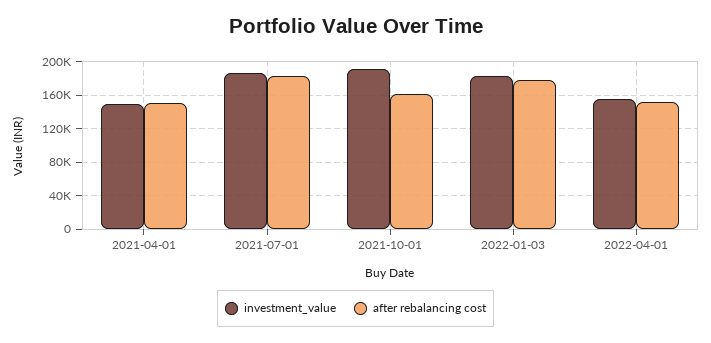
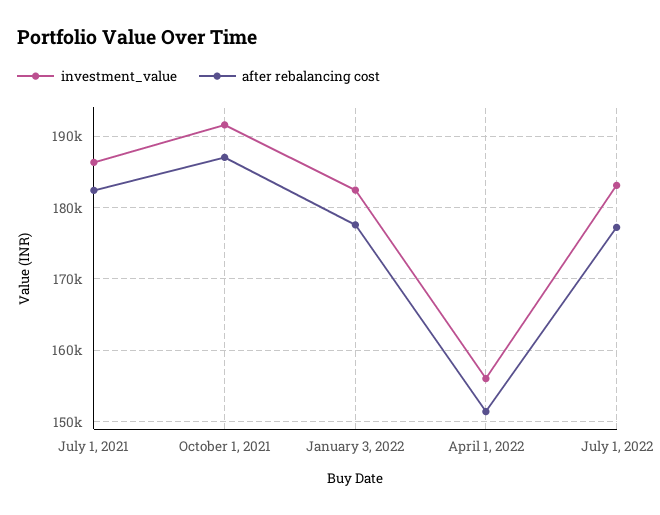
investment_value, 2021-04-01: 150000 -> none
after rebalancing cost, 2021-04-01: 150000 -> none
after rebalancing cost, 2021-10-01: 160000 -> 187000
investment_value, July 1, 2022: none -> 183000
after rebalancing cost, July 1, 2022: none -> 177000

